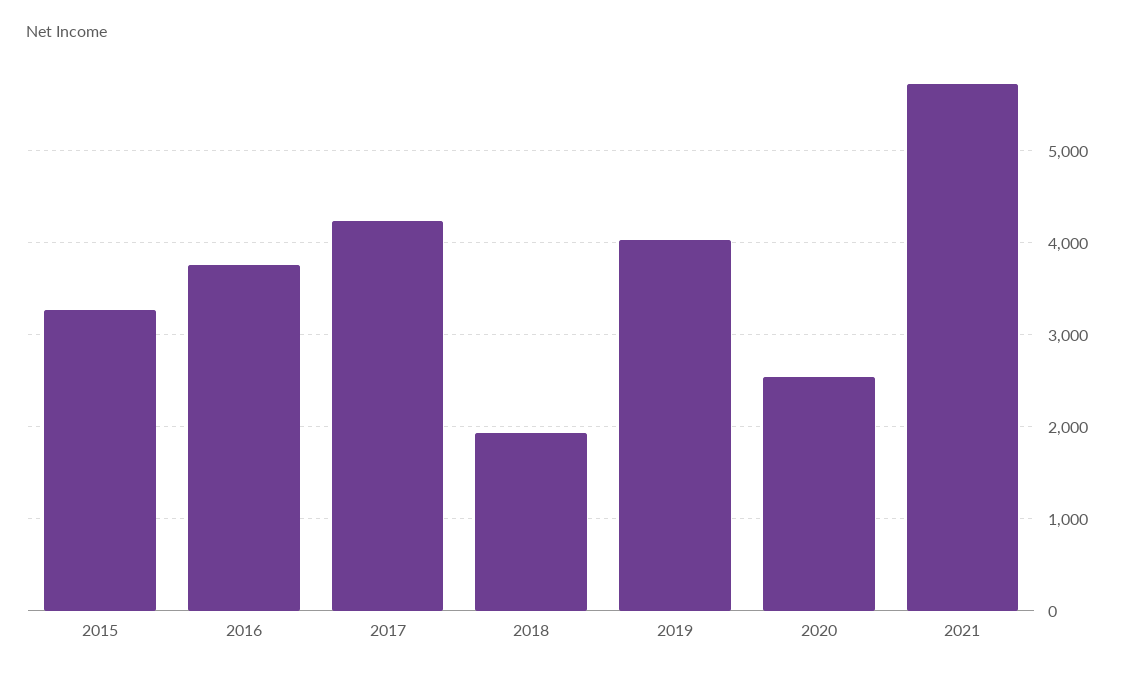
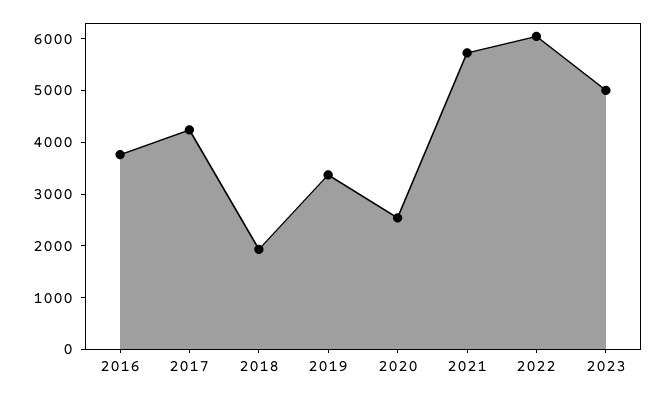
2015: 3300 -> none
2019: 4000 -> 3400
2022: none -> 6000
2023: none -> 5000

